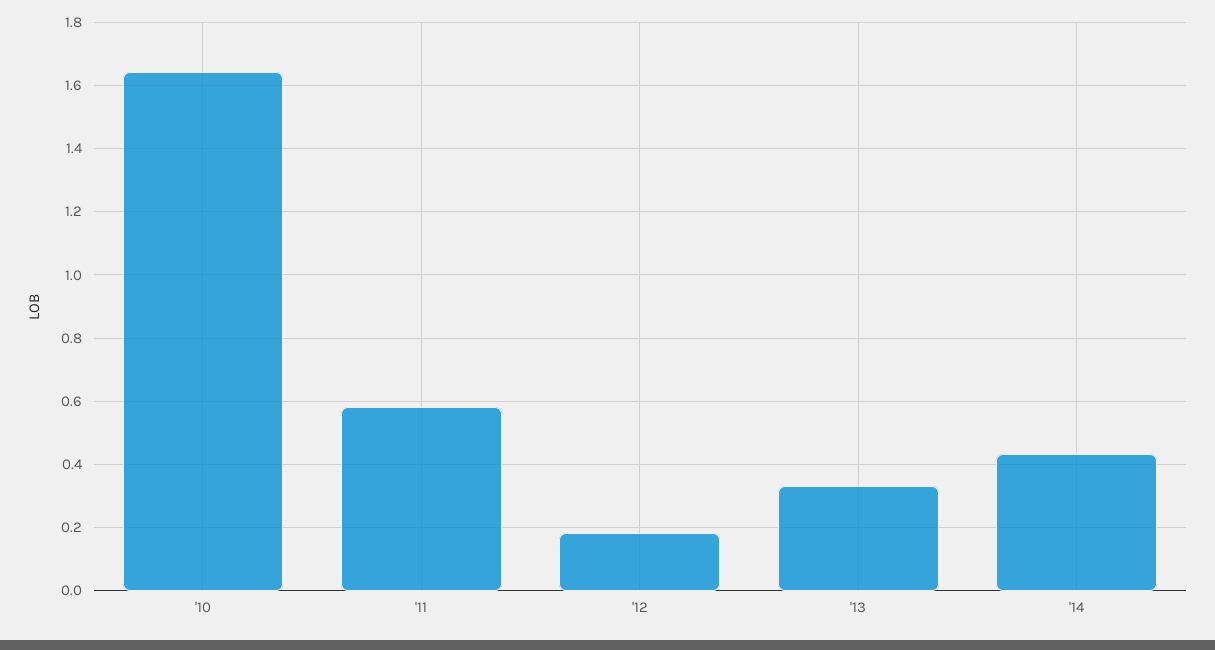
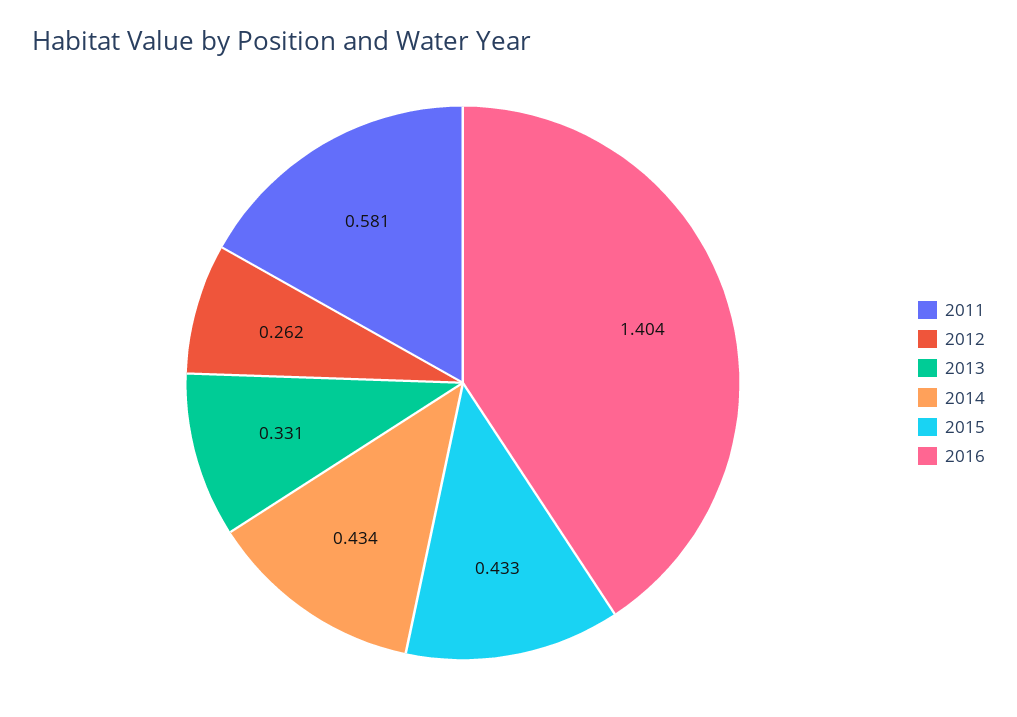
'10: 1.64 -> none
'12: 0.18 -> 0.262
2015: none -> 0.433
2016: none -> 1.404

